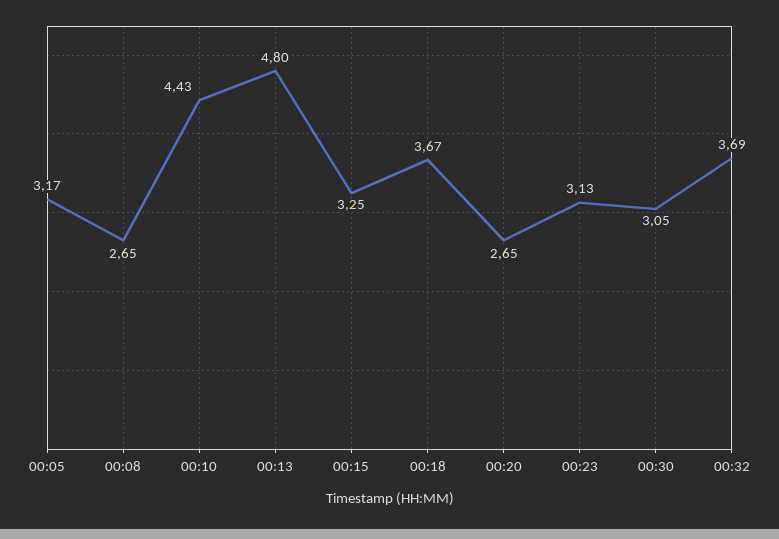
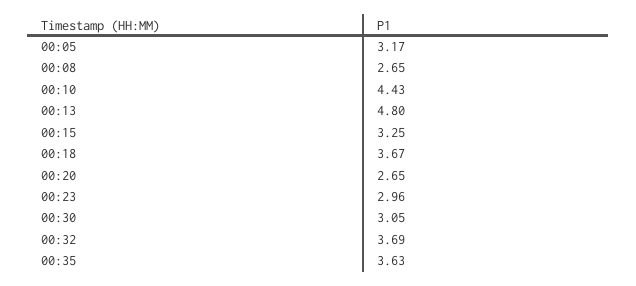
00:23: 3.13 -> 2.96
00:35: none -> 3.63

